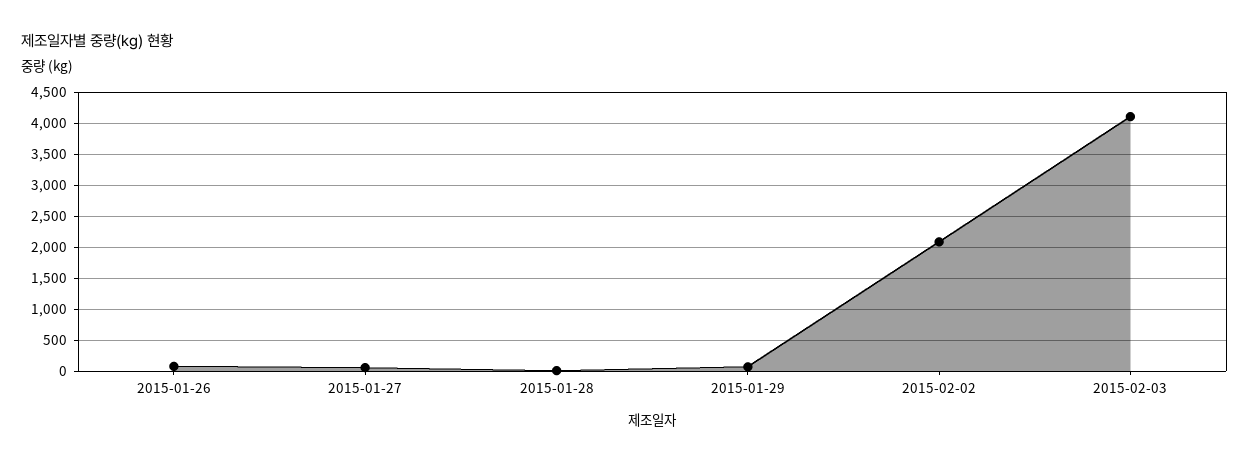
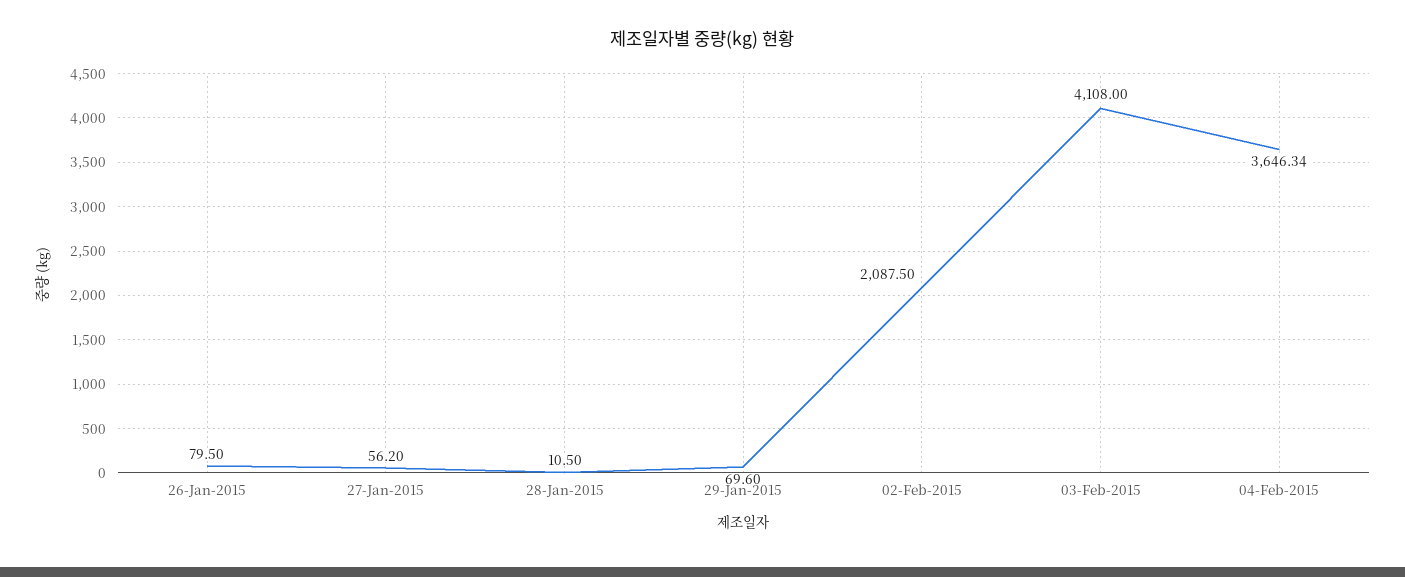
04-Feb-2015: none -> 3646.34

